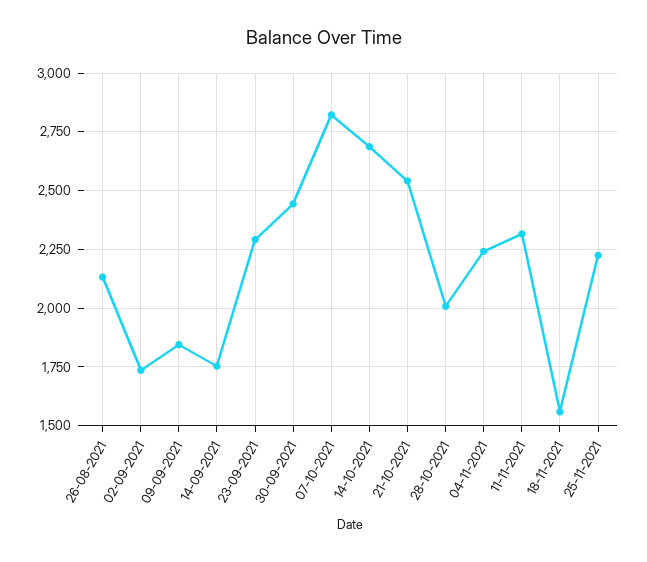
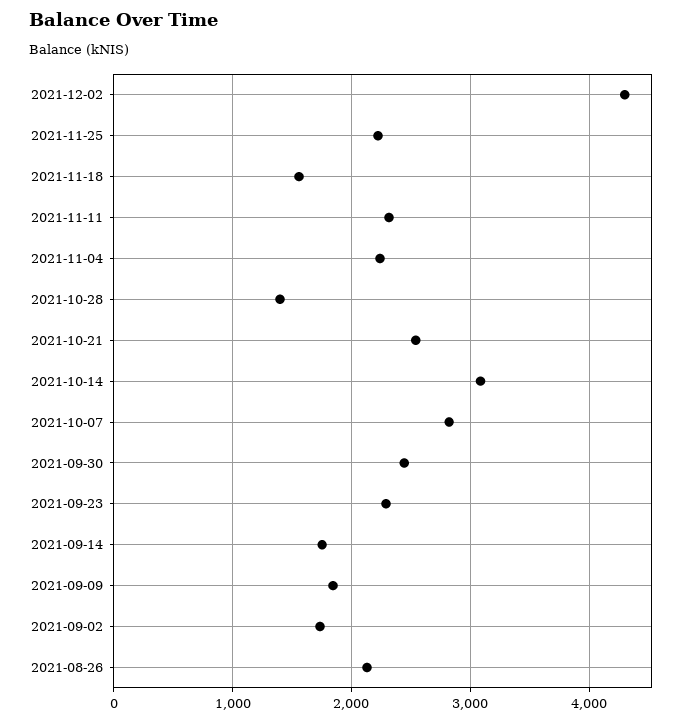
14-10-2021: 2700 -> 3100
28-10-2021: 2000 -> 1400
2021-12-02: none -> 4300

